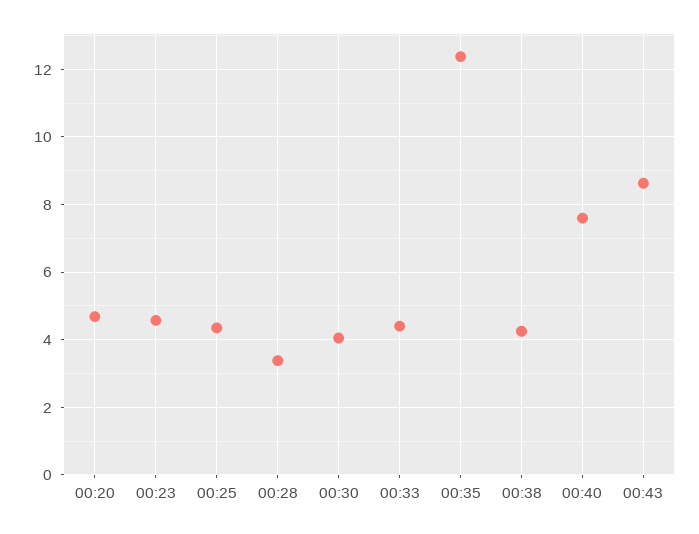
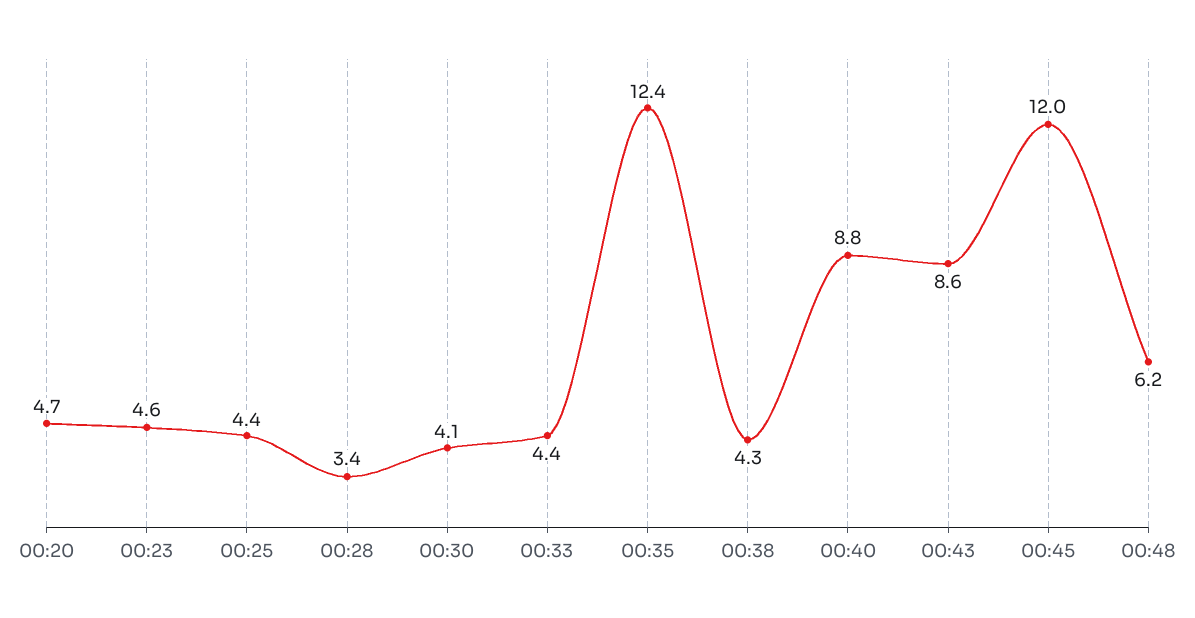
00:40: 7.6 -> 8.8
00:45: none -> 12
00:48: none -> 6.2

